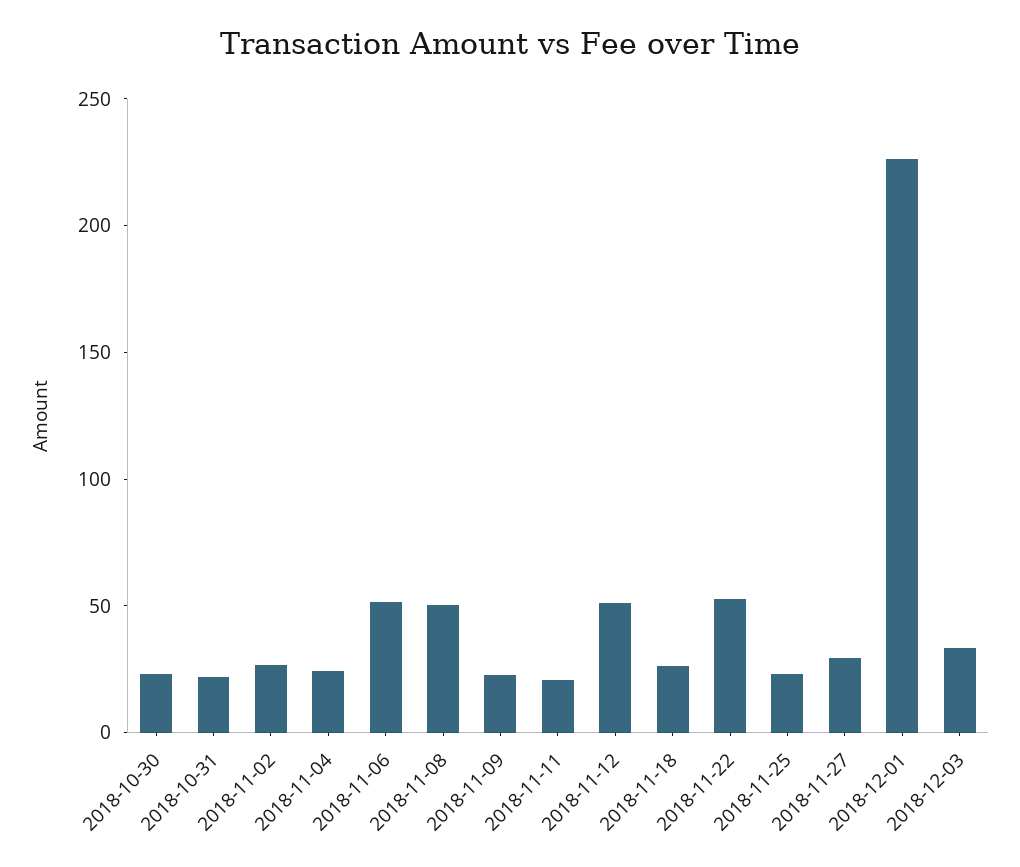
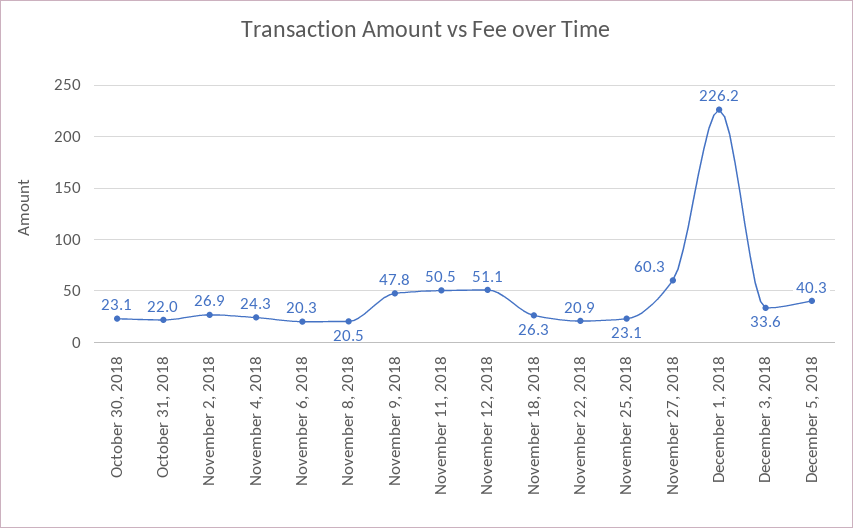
2018-11-06: 50 -> 20.3
2018-11-08: 50 -> 20.5
2018-11-09: 20 -> 47.8
2018-11-11: 20 -> 50.5
2018-11-22: 50 -> 20.9
2018-11-27: 30 -> 60.3
December 5, 2018: none -> 40.3

